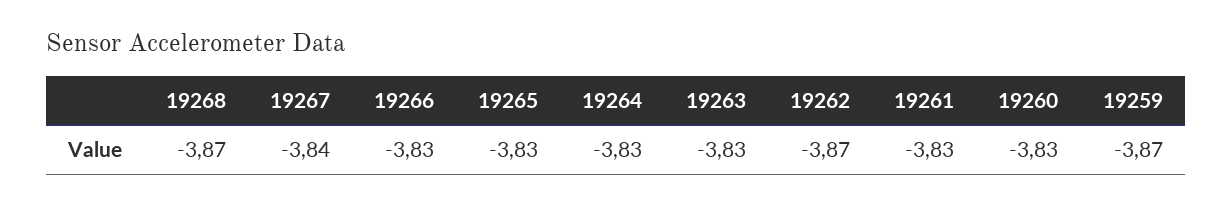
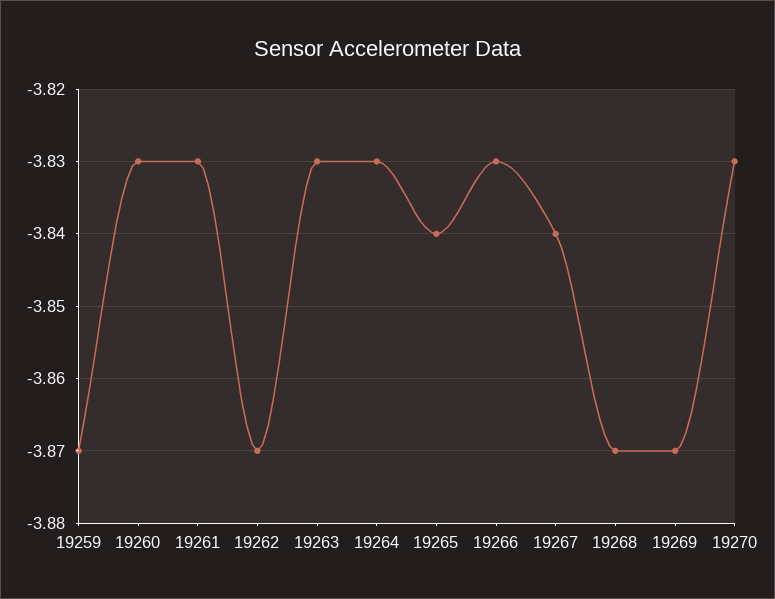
19265: -3.83 -> -3.84
19269: none -> -3.87
19270: none -> -3.83

